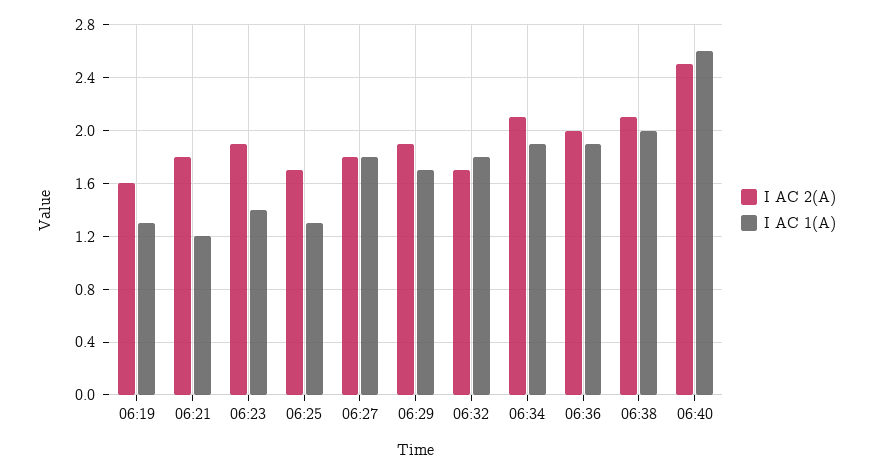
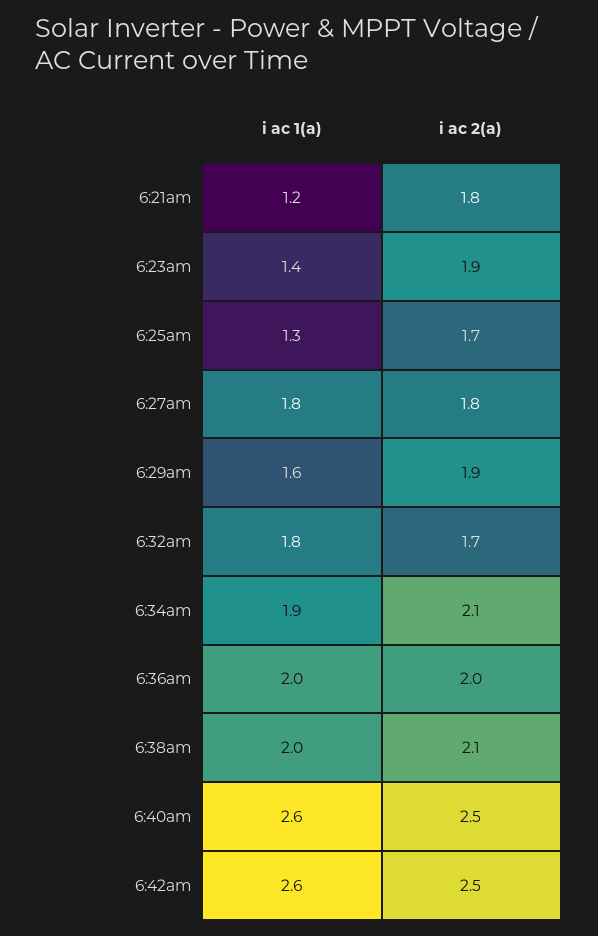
I AC 2(A), 06:19: 1.6 -> none
I AC 1(A), 06:19: 1.3 -> none
I AC 1(A), 06:29: 1.7 -> 1.6
I AC 1(A), 06:36: 1.9 -> 2
I AC 1(A), 6:42am: none -> 2.6
I AC 2(A), 6:42am: none -> 2.5

